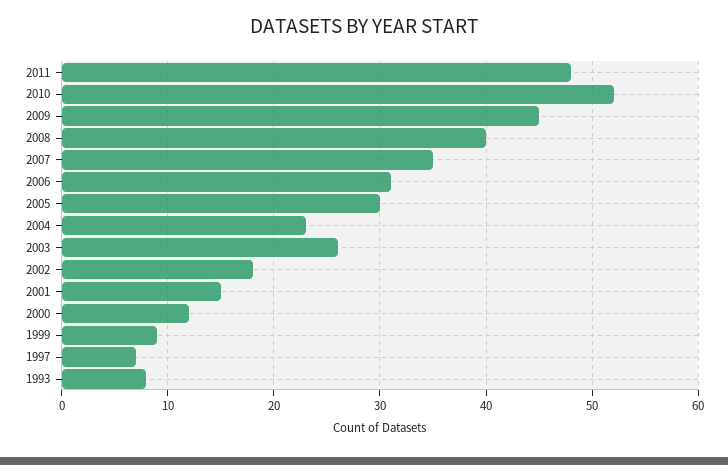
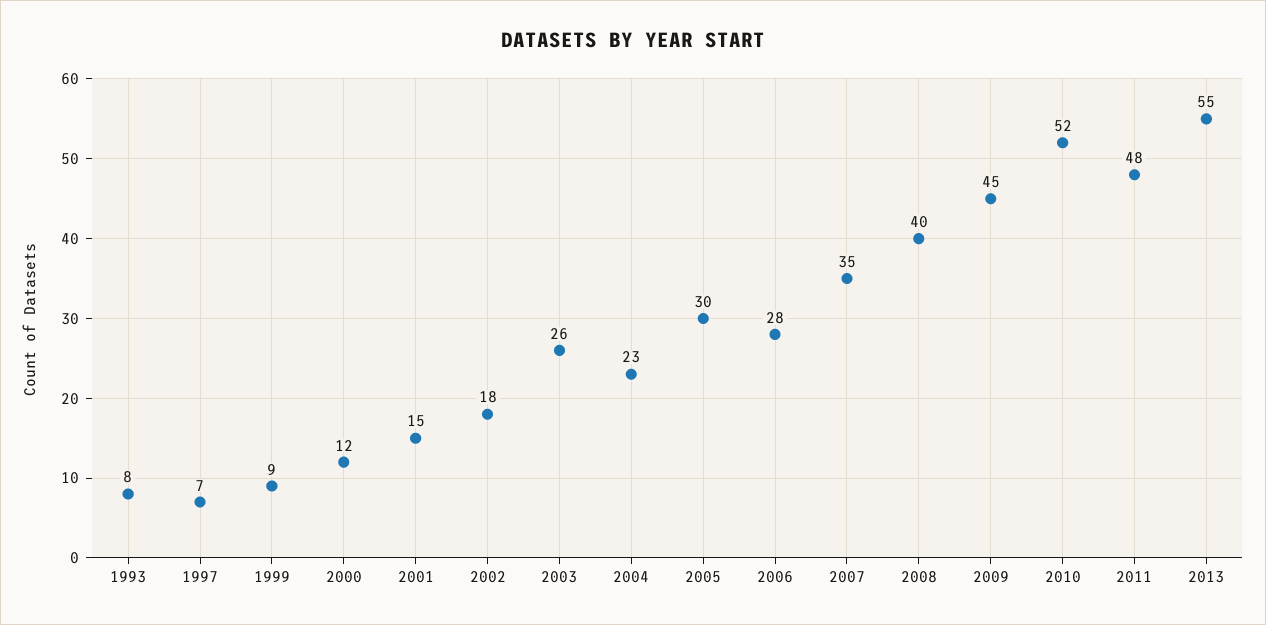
2006: 31 -> 28
2013: none -> 55

